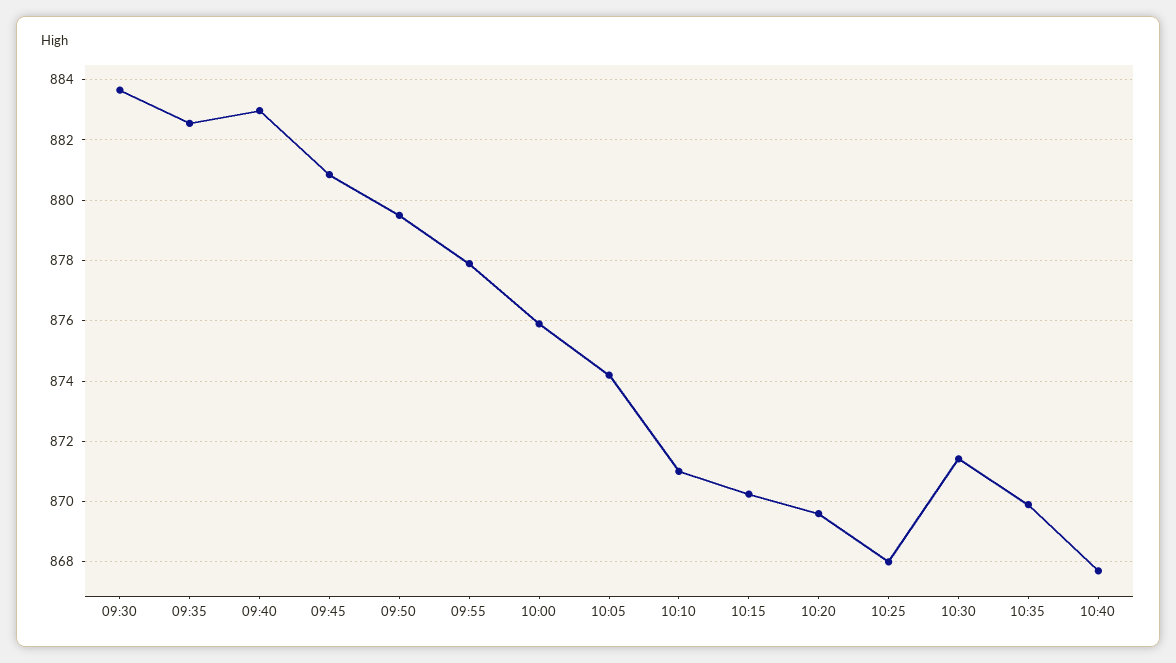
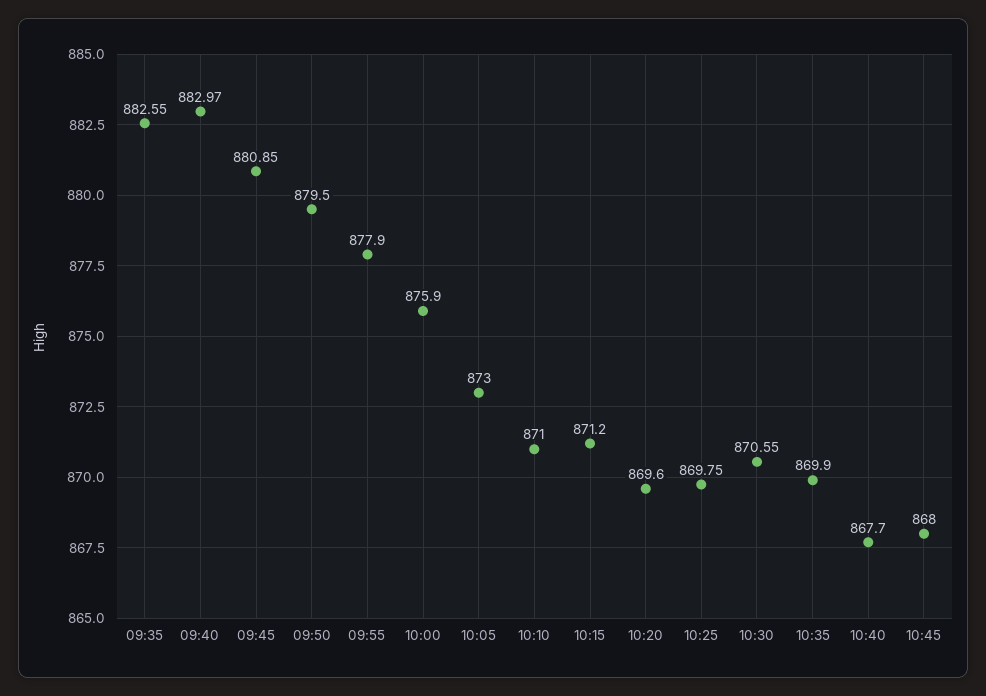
09:30: 883.6 -> none
10:05: 874.2 -> 873
10:15: 870.2 -> 871.2
10:25: 868 -> 869.75
10:30: 871.4 -> 870.55
10:45: none -> 868

